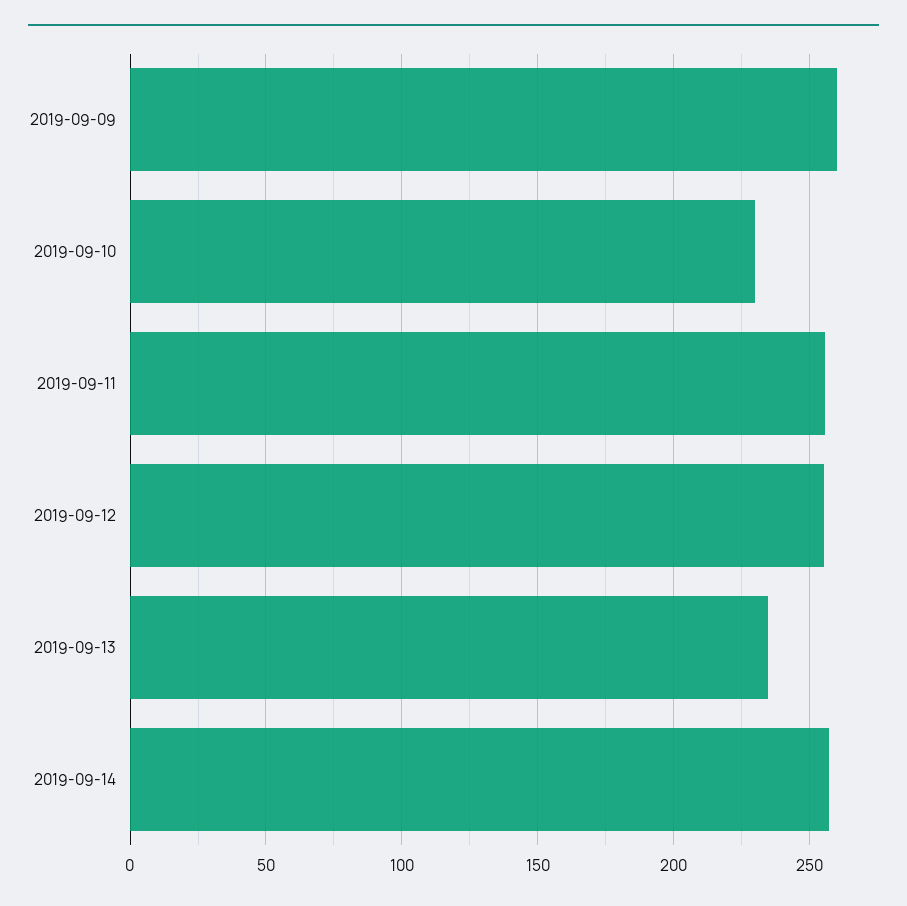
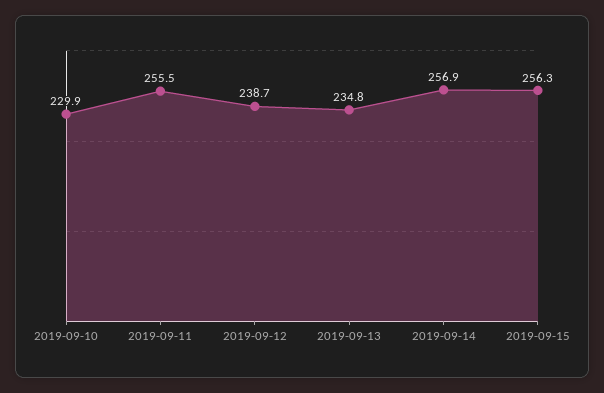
2019-09-09: 260 -> none
2019-09-12: 255 -> 238.7
2019-09-15: none -> 256.3

